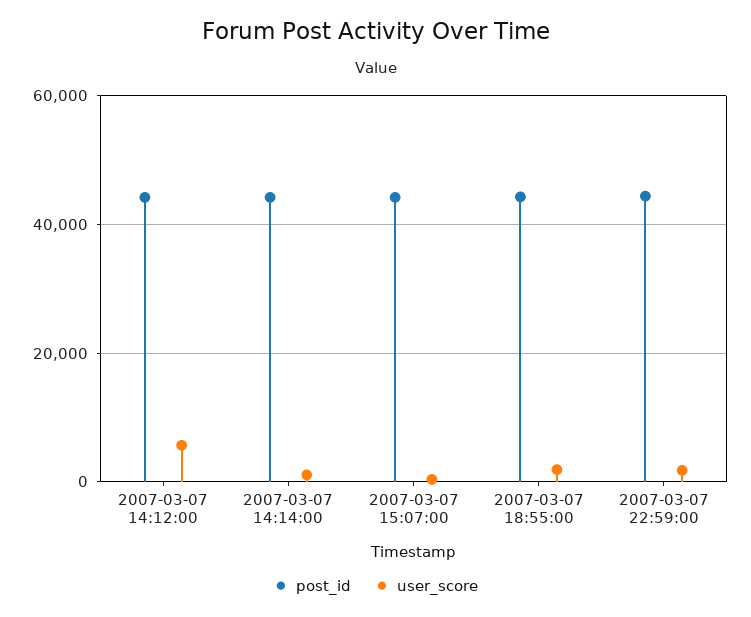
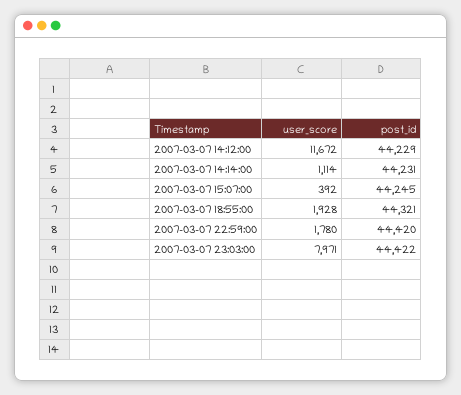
user_score, 2007-03-07 14:12:00: 6000 -> 11672
user_score, 2007-03-07 23:03:00: none -> 7971
post_id, 2007-03-07 23:03:00: none -> 44422

